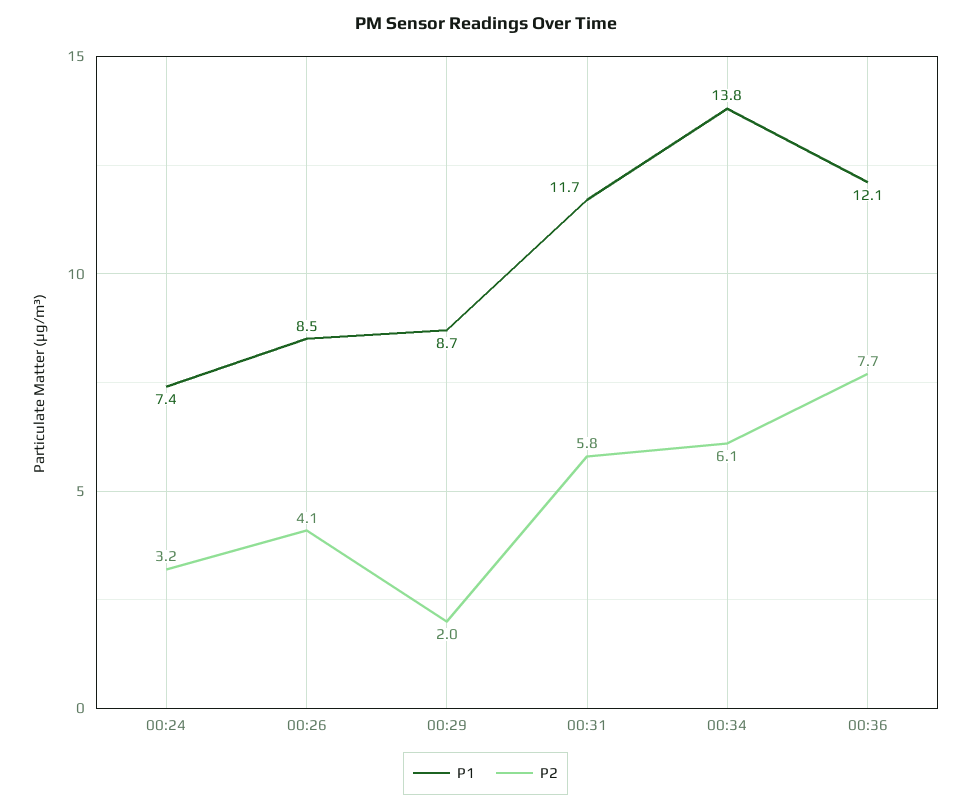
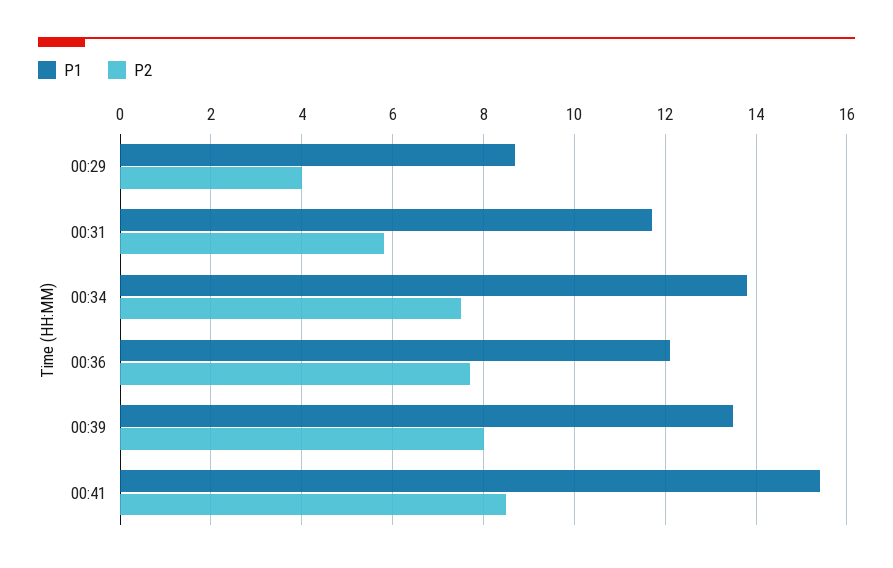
P1, 00:24: 7.4 -> none
P2, 00:24: 3.2 -> none
P1, 00:26: 8.5 -> none
P2, 00:26: 4.1 -> none
P2, 00:29: 2 -> 4
P2, 00:34: 6.1 -> 7.5
P1, 00:39: none -> 13.5
P2, 00:39: none -> 8
P1, 00:41: none -> 15.5
P2, 00:41: none -> 8.5

